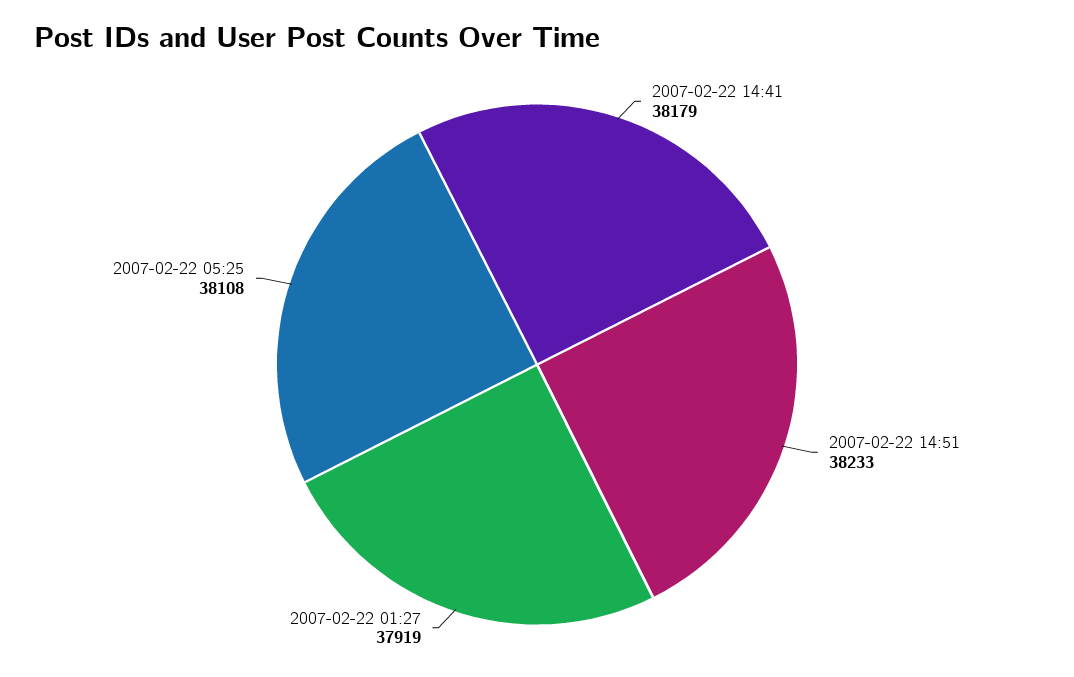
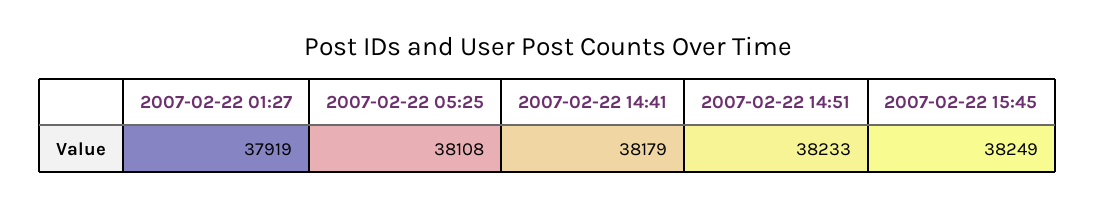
2007-02-22 15:45: none -> 38249

